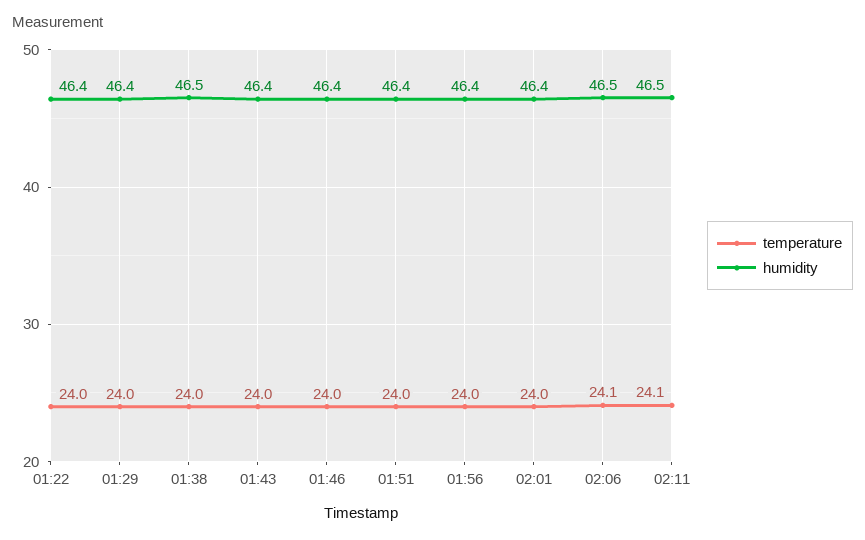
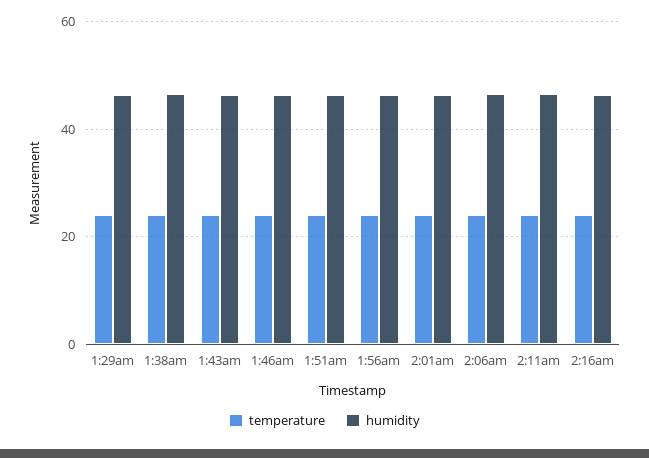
temperature, 01:22: 24 -> none
humidity, 01:22: 46.4 -> none
temperature, 2:16am: none -> 24
humidity, 2:16am: none -> 46

